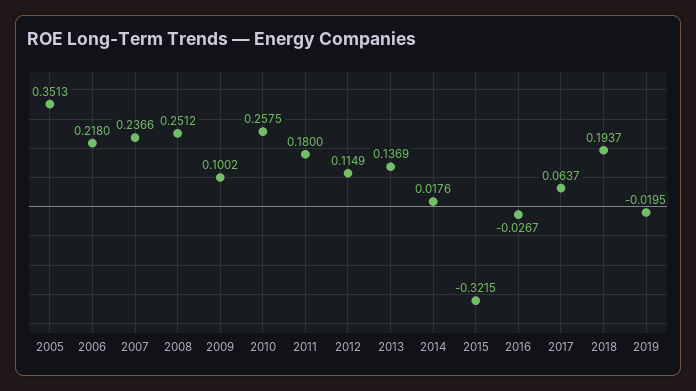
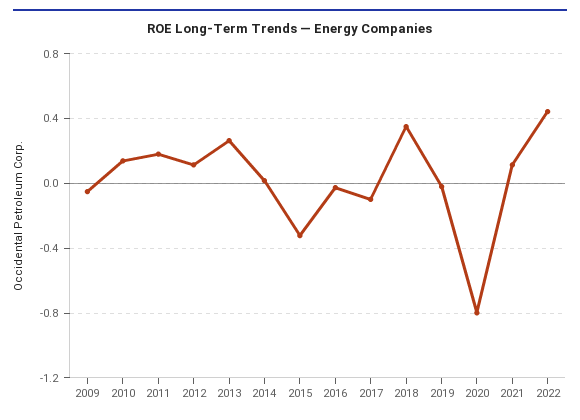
2005: 0.3513 -> none
2006: 0.218 -> none
2007: 0.2366 -> none
2008: 0.2512 -> none
2009: 0.1002 -> -0.05
2010: 0.2575 -> 0.15
2013: 0.1369 -> 0.25
2017: 0.0637 -> -0.1
2018: 0.1937 -> 0.35
2020: none -> -0.8
2021: none -> 0.1
2022: none -> 0.45

